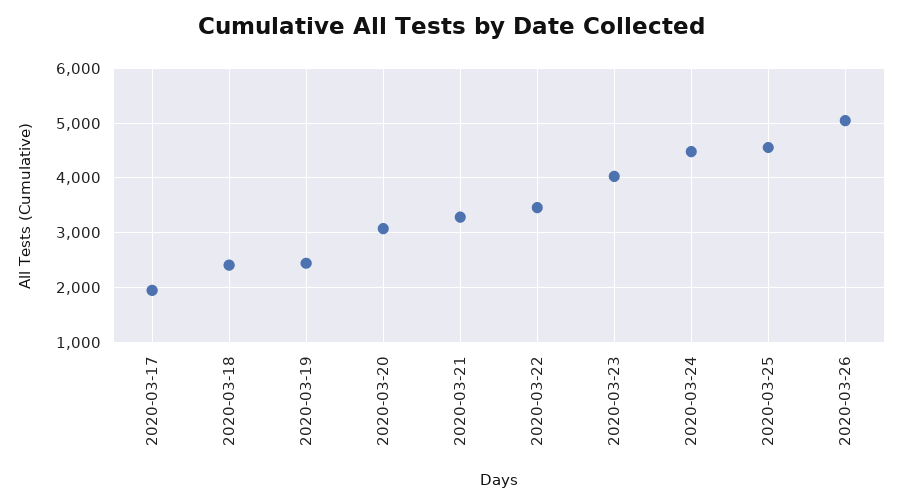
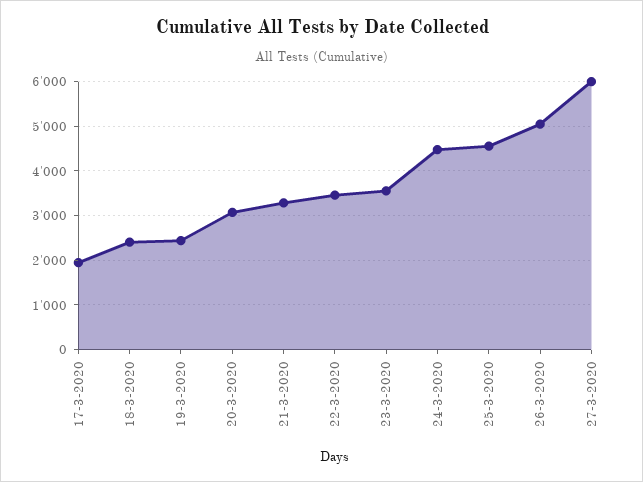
2020-03-23: 4000 -> 3600
27-3-2020: none -> 6000

